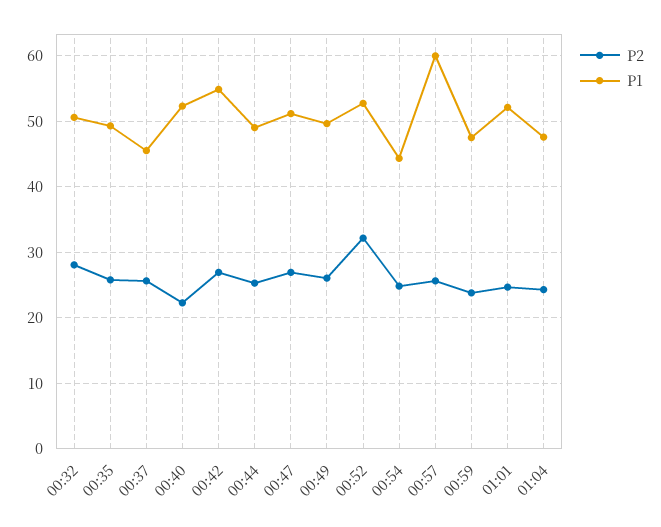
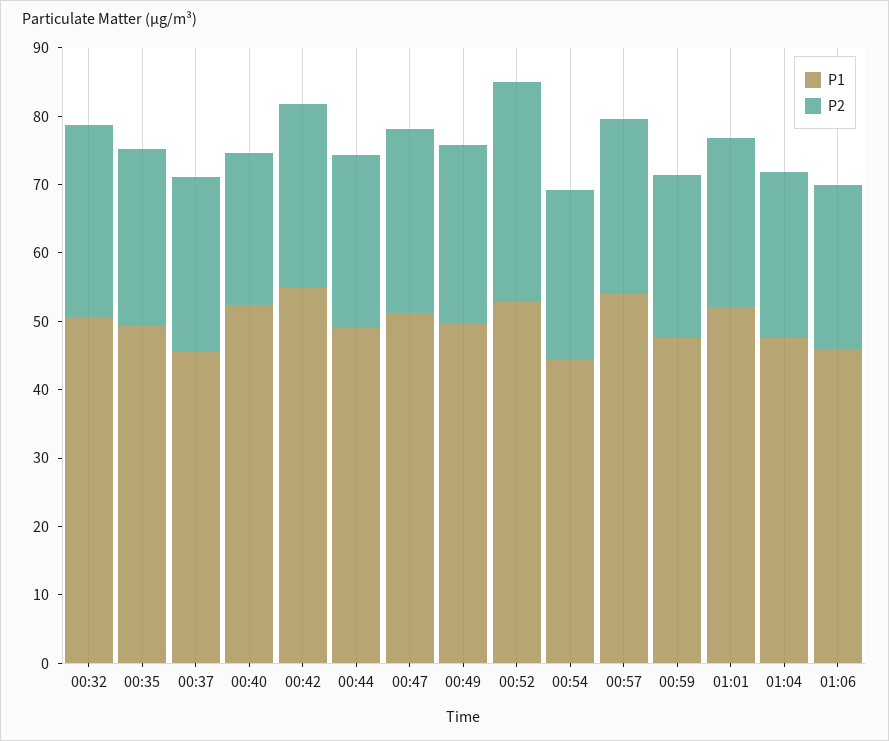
P1, 00:57: 60 -> 54
P1, 01:06: none -> 46
P2, 01:06: none -> 24

